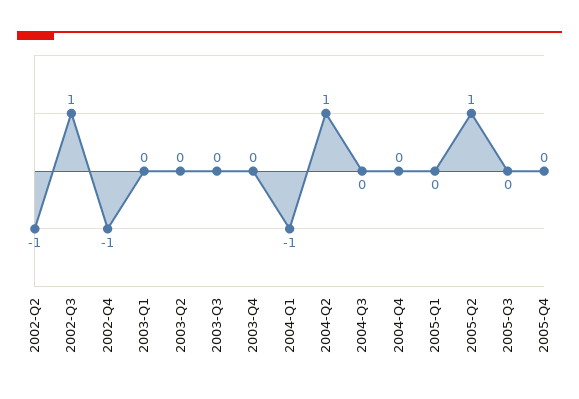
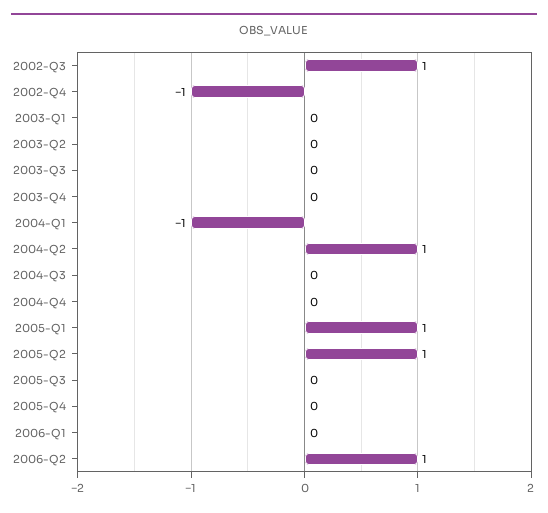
2002-Q2: -1 -> none
2005-Q1: 0 -> 1
2006-Q1: none -> 0
2006-Q2: none -> 1

